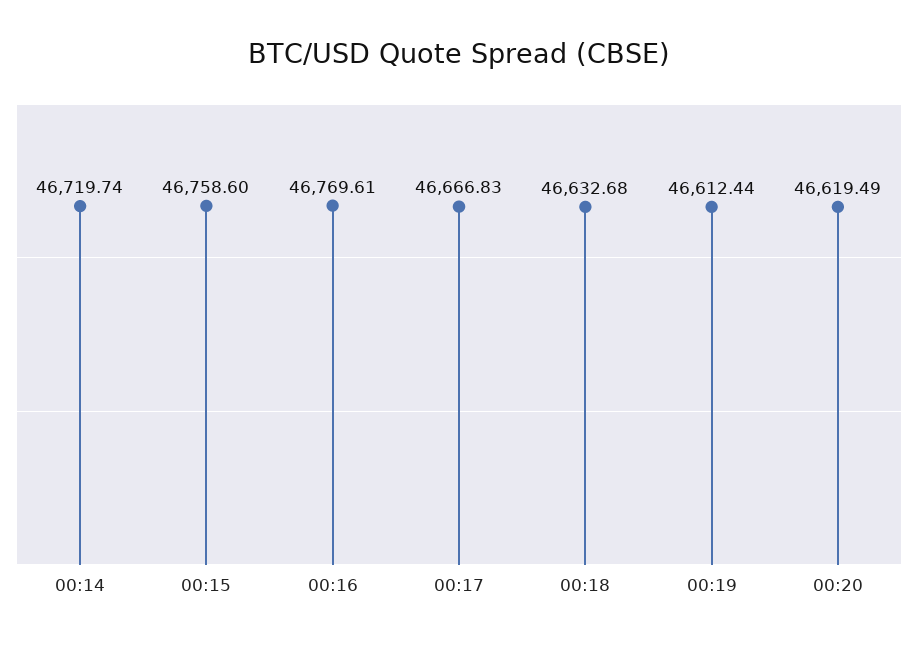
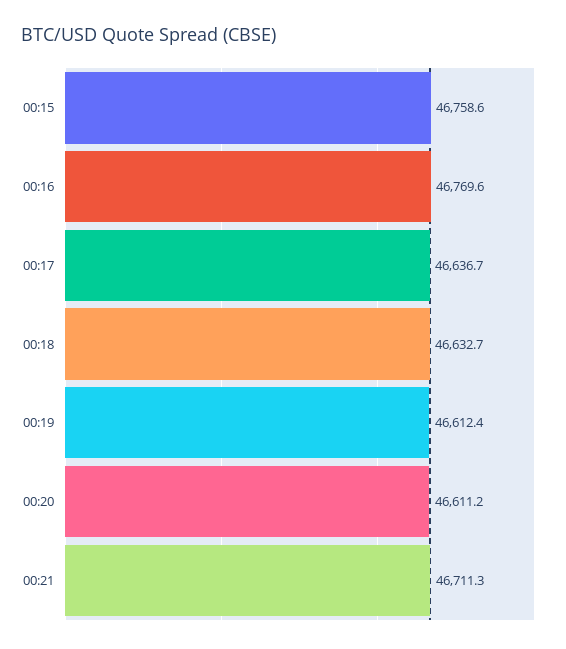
00:14: 46719.74 -> none
00:17: 46666.83 -> 46636.7
00:20: 46619.49 -> 46611.2
00:21: none -> 46711.3

